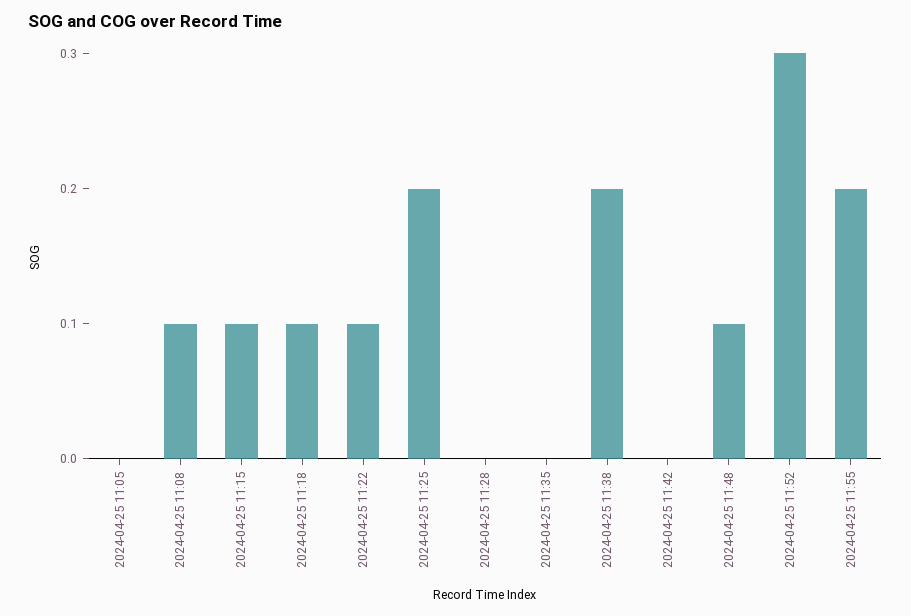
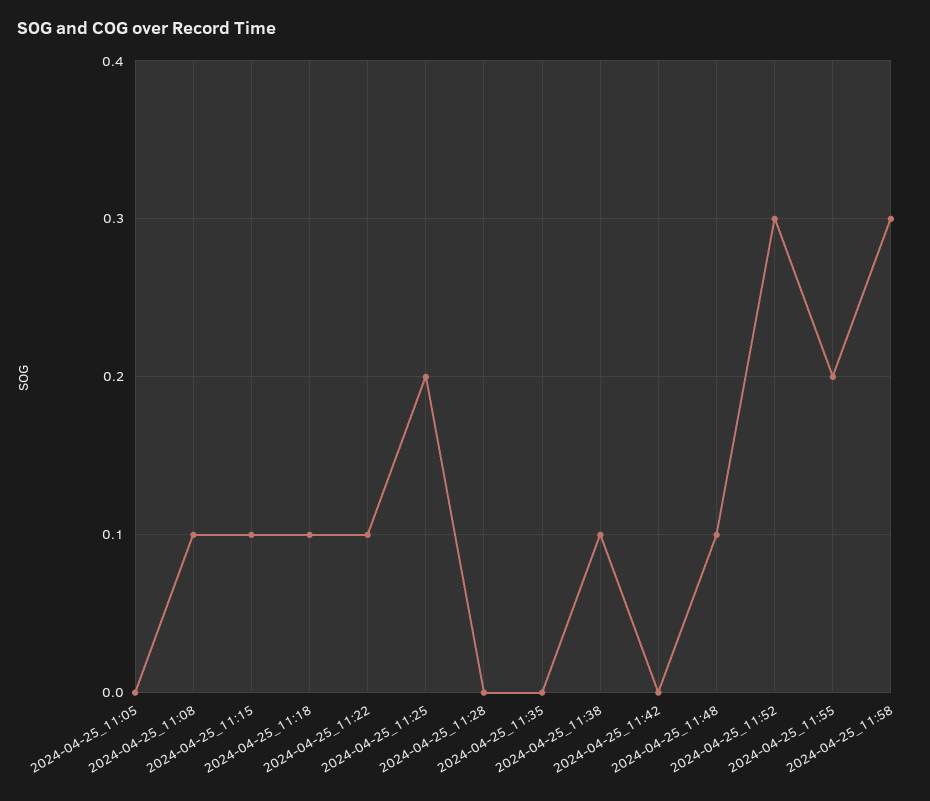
2024-04-25 11:38: 0.2 -> 0.1
2024-04-25_11:58: none -> 0.3

